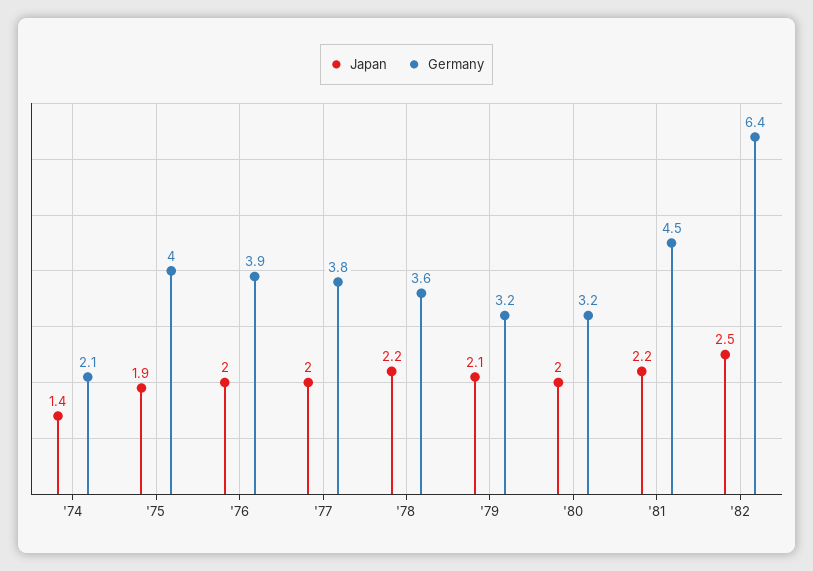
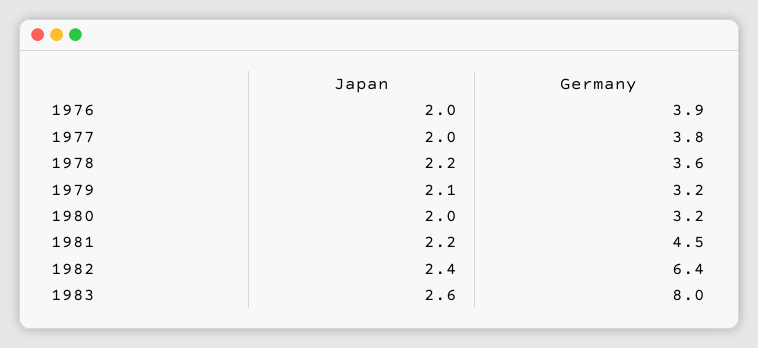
Japan, '74: 1.4 -> none
Germany, '74: 2.1 -> none
Japan, '75: 1.9 -> none
Germany, '75: 4 -> none
Japan, '82: 2.5 -> 2.4
Japan, 1983: none -> 2.6
Germany, 1983: none -> 8

